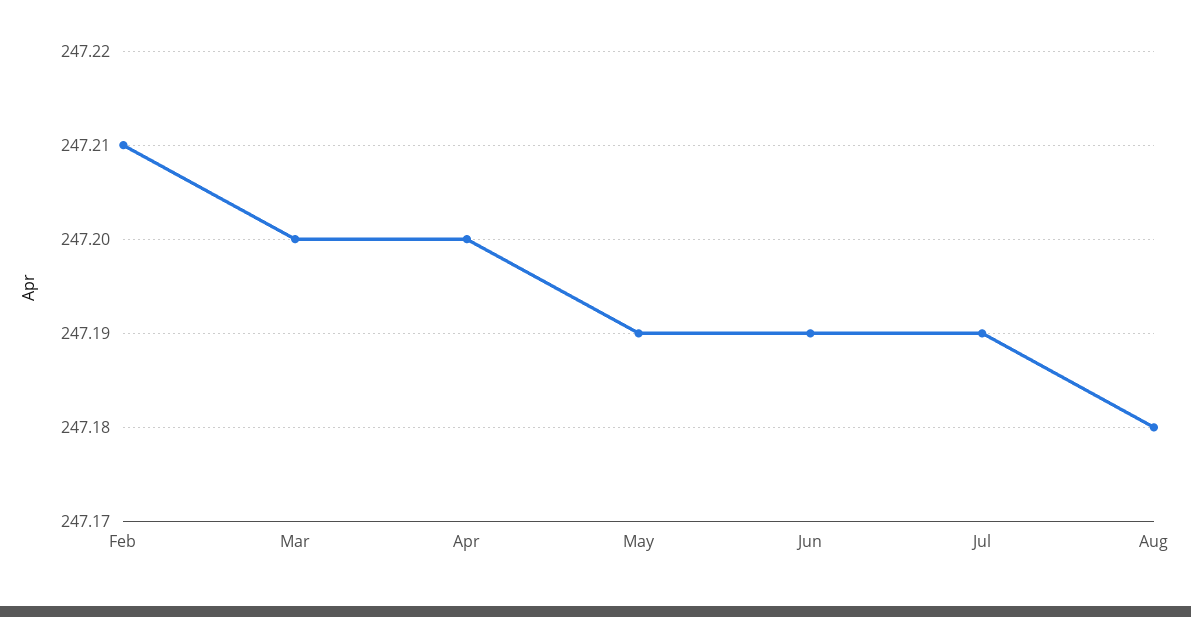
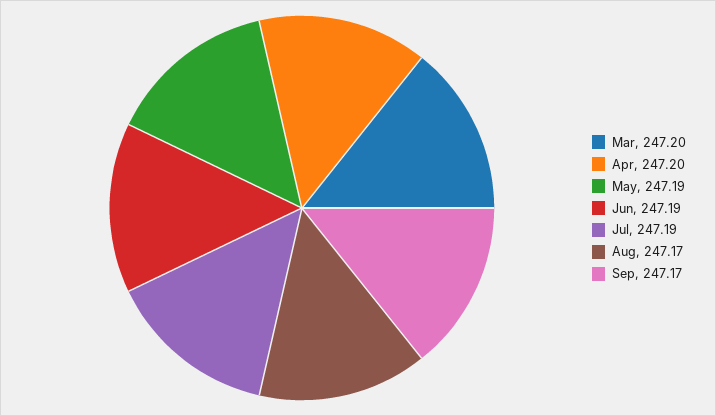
Feb: 247.21 -> none
Aug: 247.18 -> 247.17
Sep: none -> 247.17

